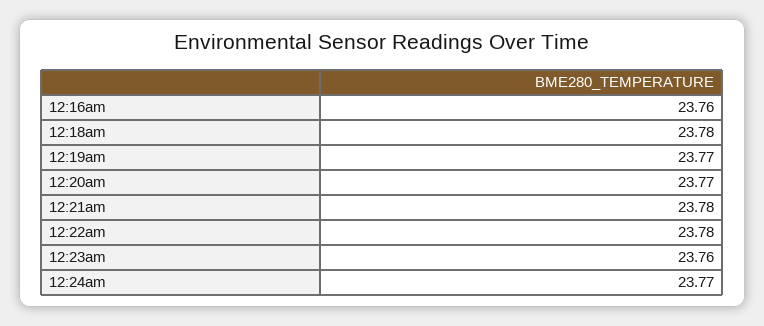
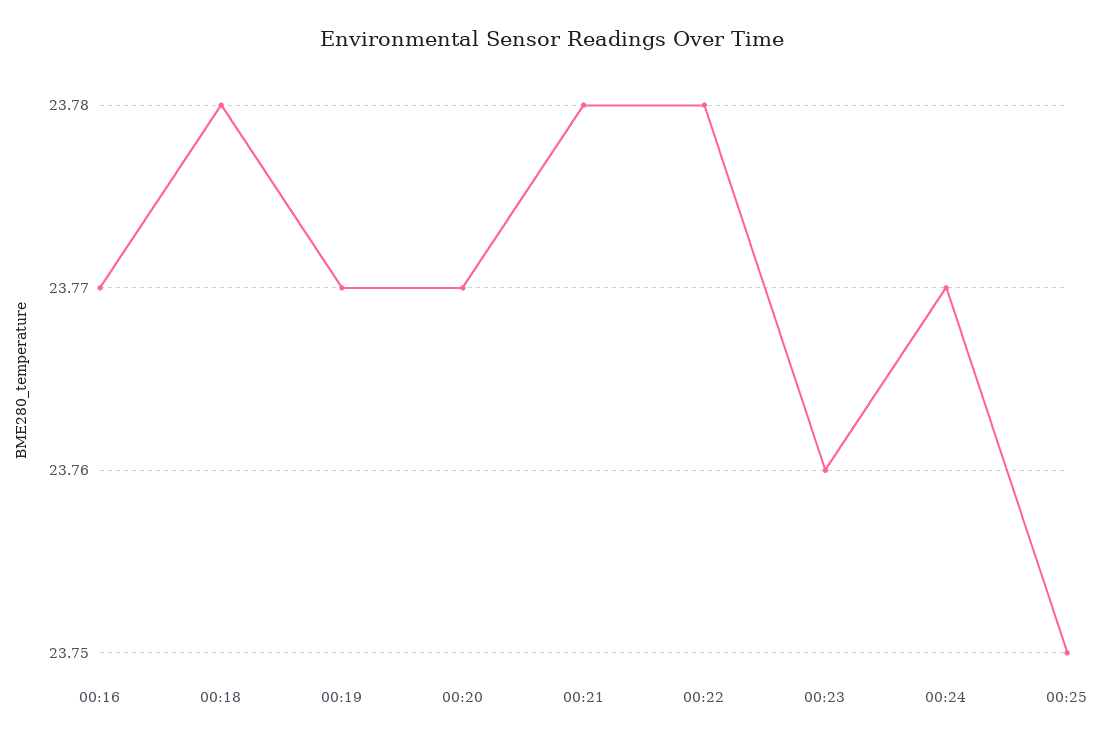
12:16am: 23.76 -> 23.77
00:25: none -> 23.75

